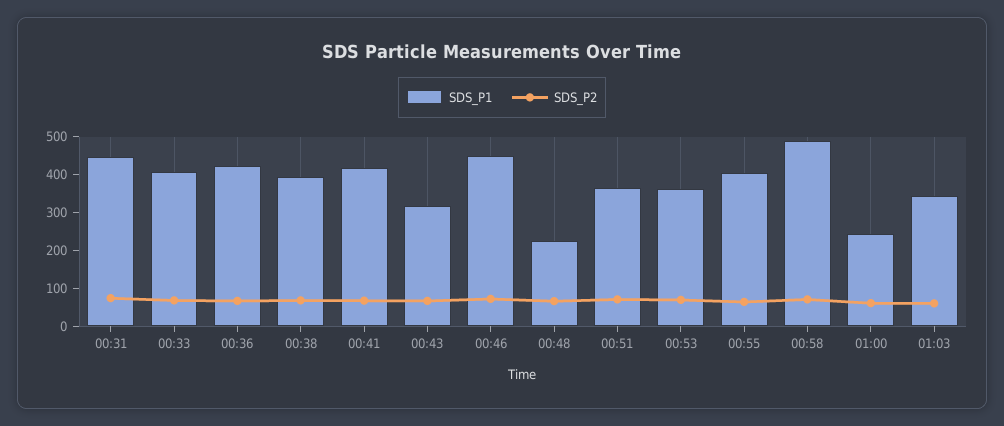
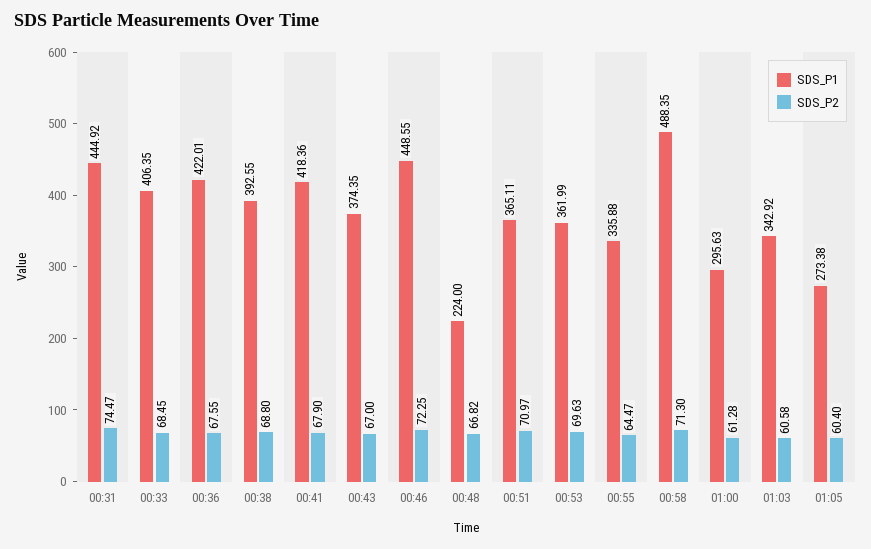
SDS_P1, 00:43: 325 -> 374.35
SDS_P1, 00:55: 400 -> 335.88
SDS_P1, 01:00: 250 -> 295.63
SDS_P1, 01:05: none -> 273.38
SDS_P2, 01:05: none -> 60.4

